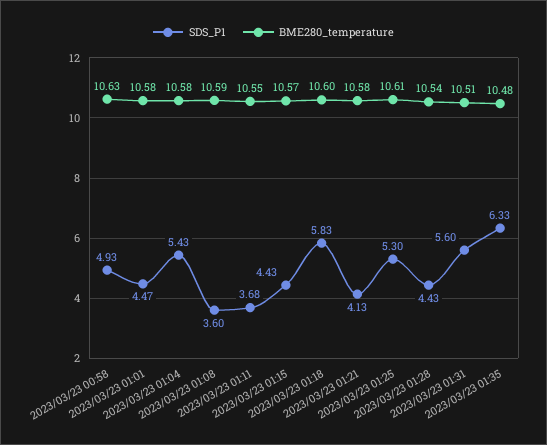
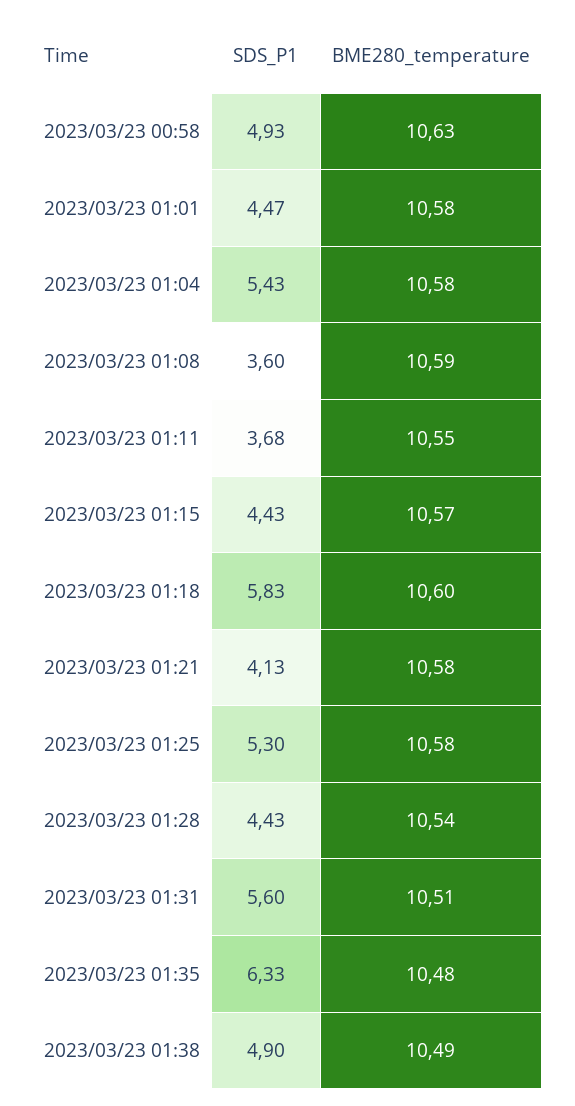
BME280_temperature, 2023/03/23 01:25: 10.61 -> 10.58
SDS_P1, 2023/03/23 01:38: none -> 4.9
BME280_temperature, 2023/03/23 01:38: none -> 10.49

